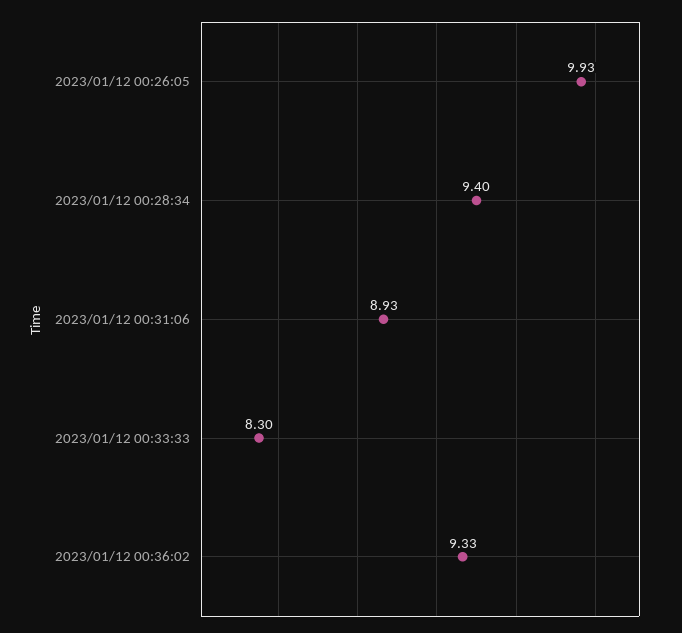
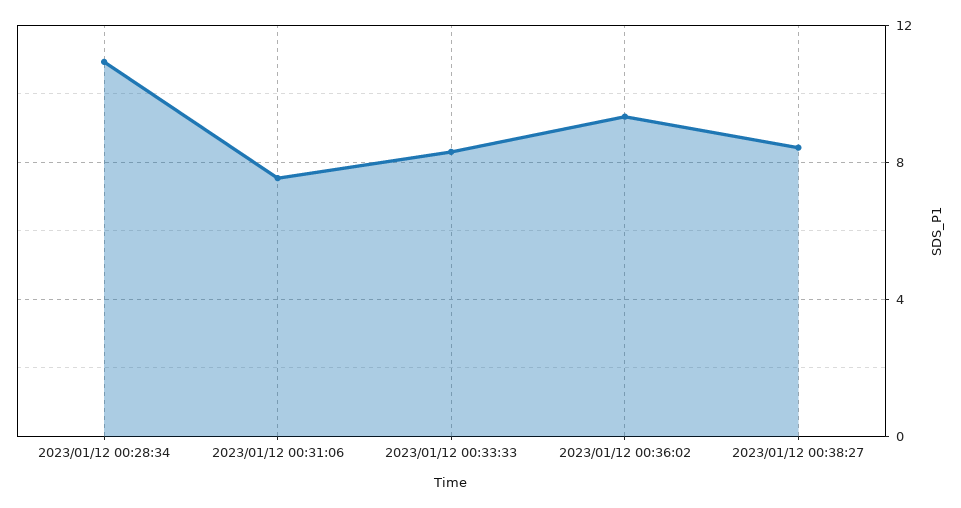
2023/01/12 00:26:05: 9.93 -> none
2023/01/12 00:28:34: 9.4 -> 11
2023/01/12 00:31:06: 8.93 -> 7.5
2023/01/12 00:38:27: none -> 8.5

